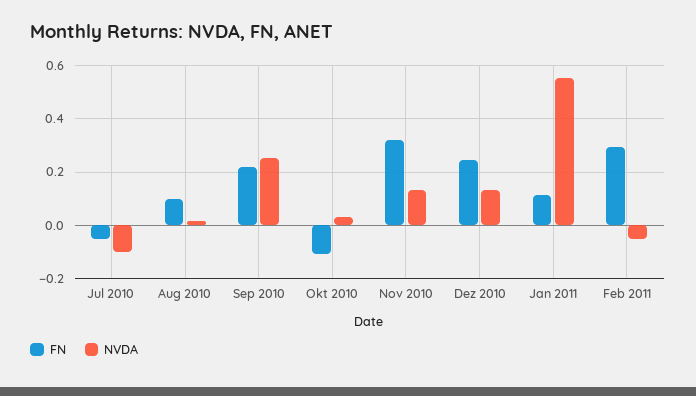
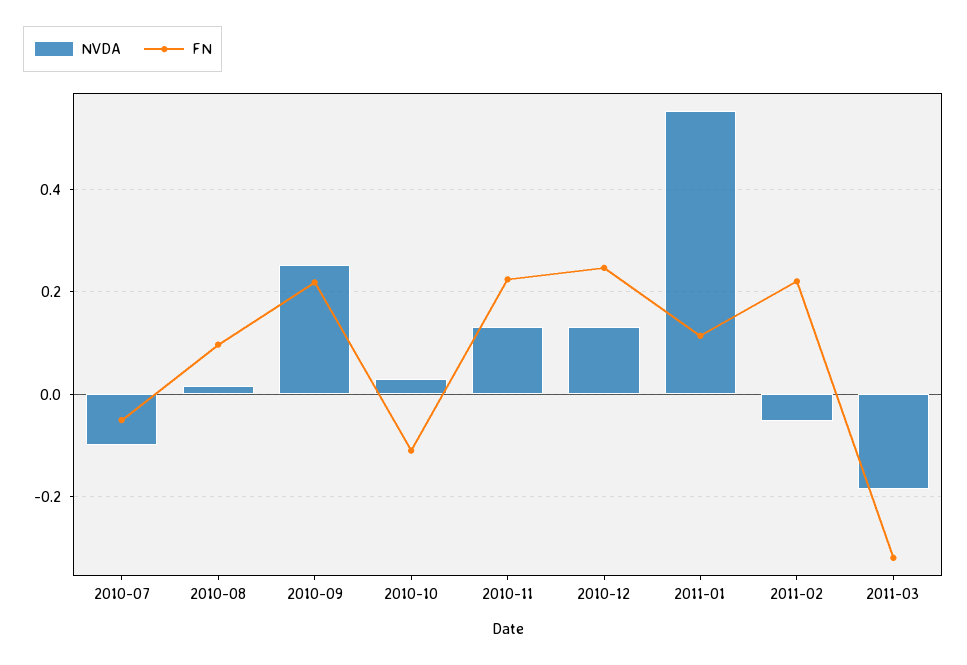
FN, Nov 2010: 0.325 -> 0.22
FN, Feb 2011: 0.3 -> 0.22
NVDA, 2011-03: none -> -0.18
FN, 2011-03: none -> -0.32

